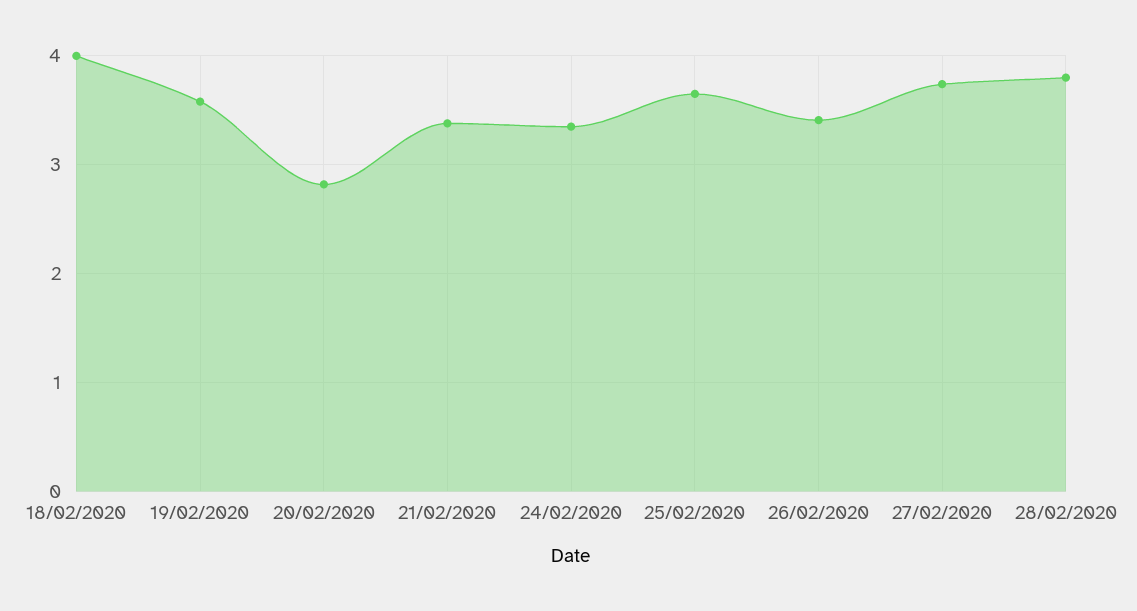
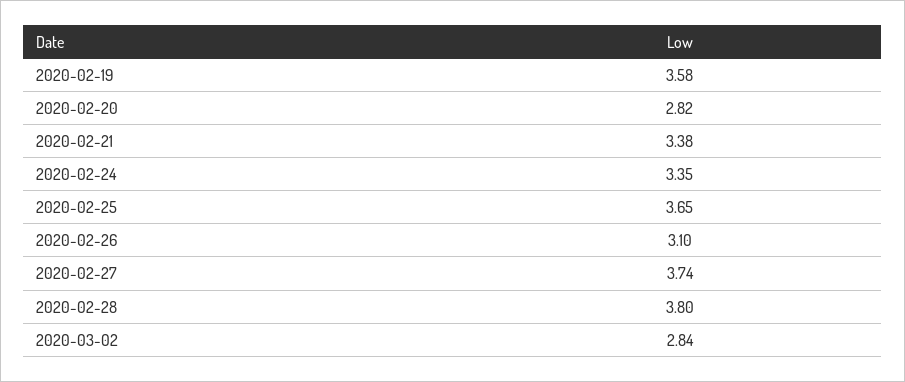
18/02/2020: 4 -> none
26/02/2020: 3.4 -> 3.1
2020-03-02: none -> 2.84

